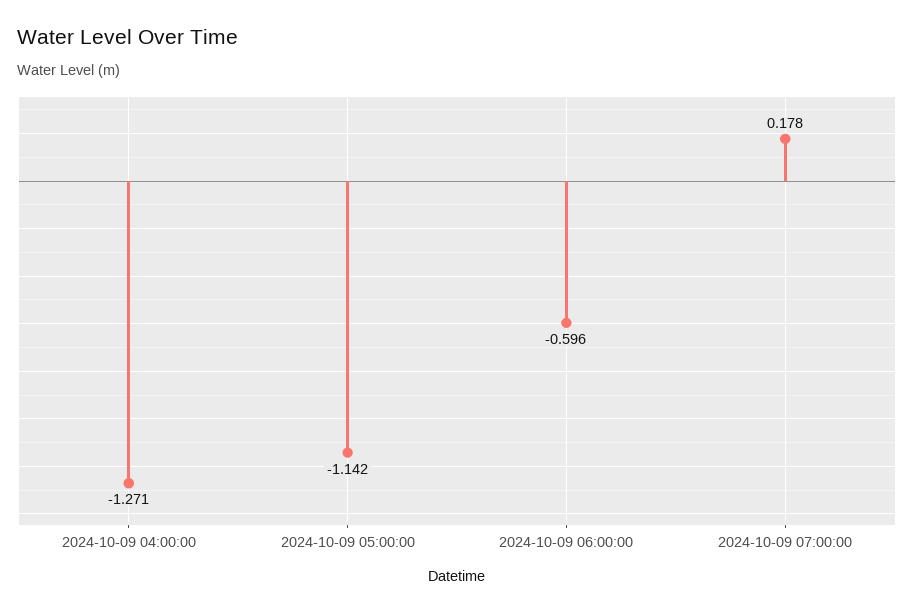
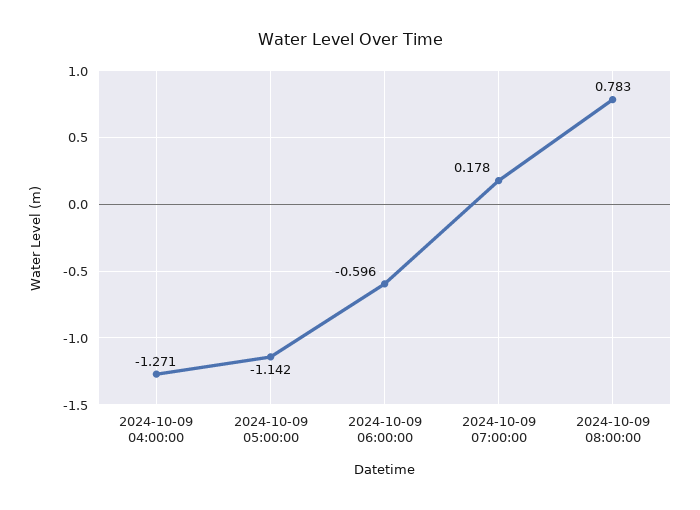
2024-10-09 08:00:00: none -> 0.783

